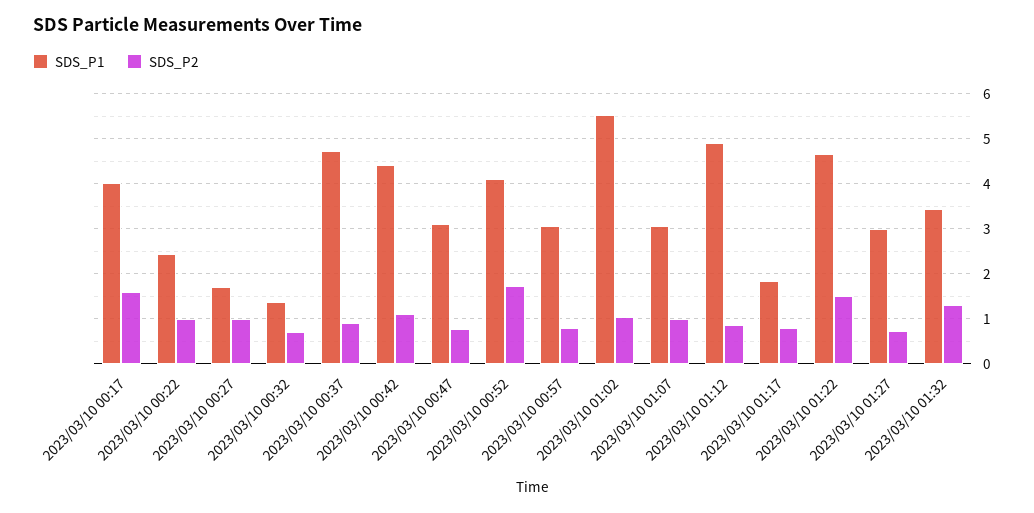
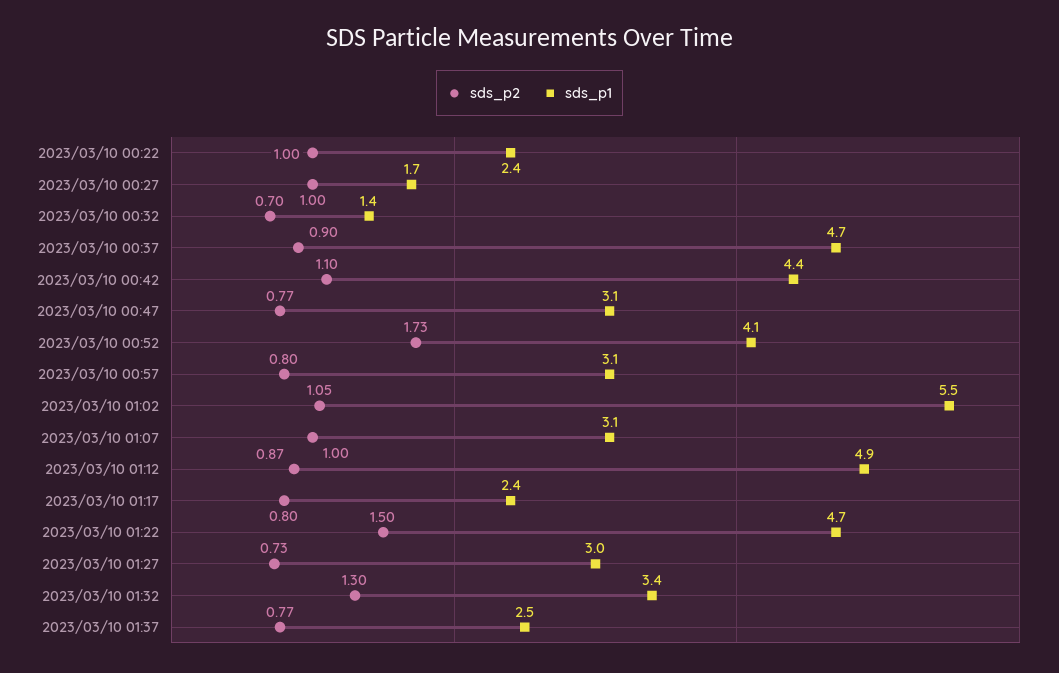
SDS_P1, 2023/03/10 00:17: 4 -> none
SDS_P2, 2023/03/10 00:17: 1.6 -> none
SDS_P1, 2023/03/10 01:17: 1.8 -> 2.4
SDS_P2, 2023/03/10 01:37: none -> 0.77
SDS_P1, 2023/03/10 01:37: none -> 2.5

